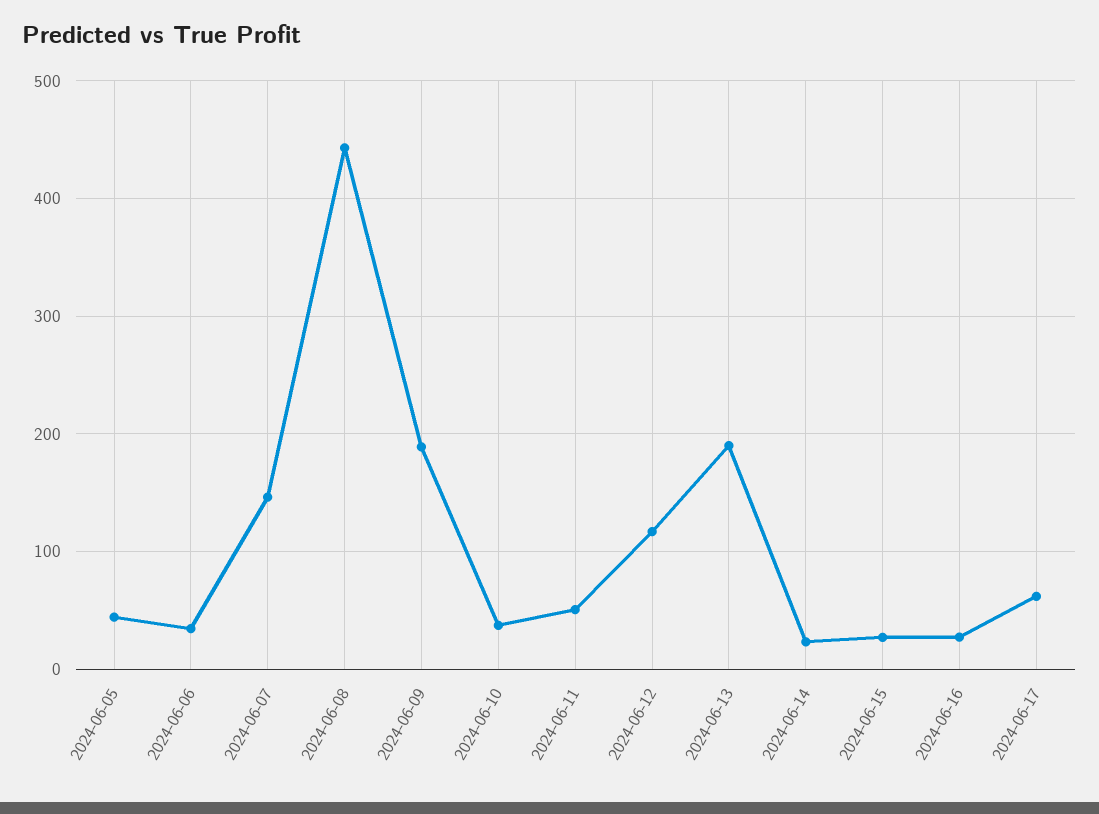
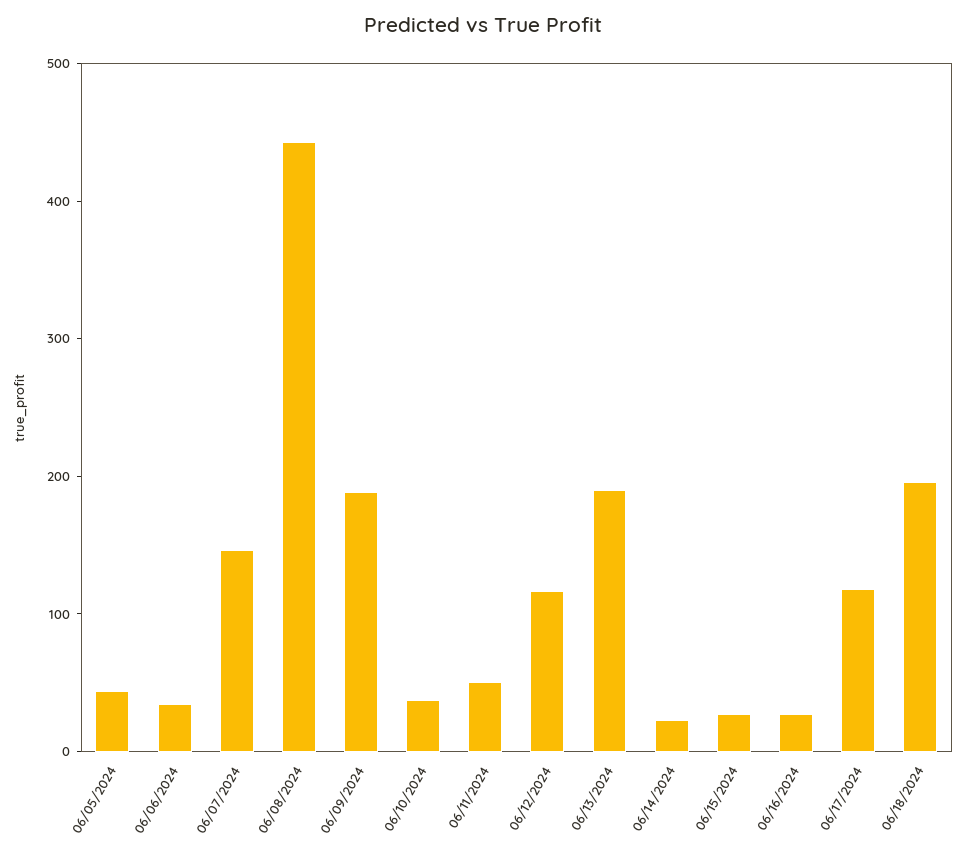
2024-06-17: 60 -> 120
06/18/2024: none -> 200

